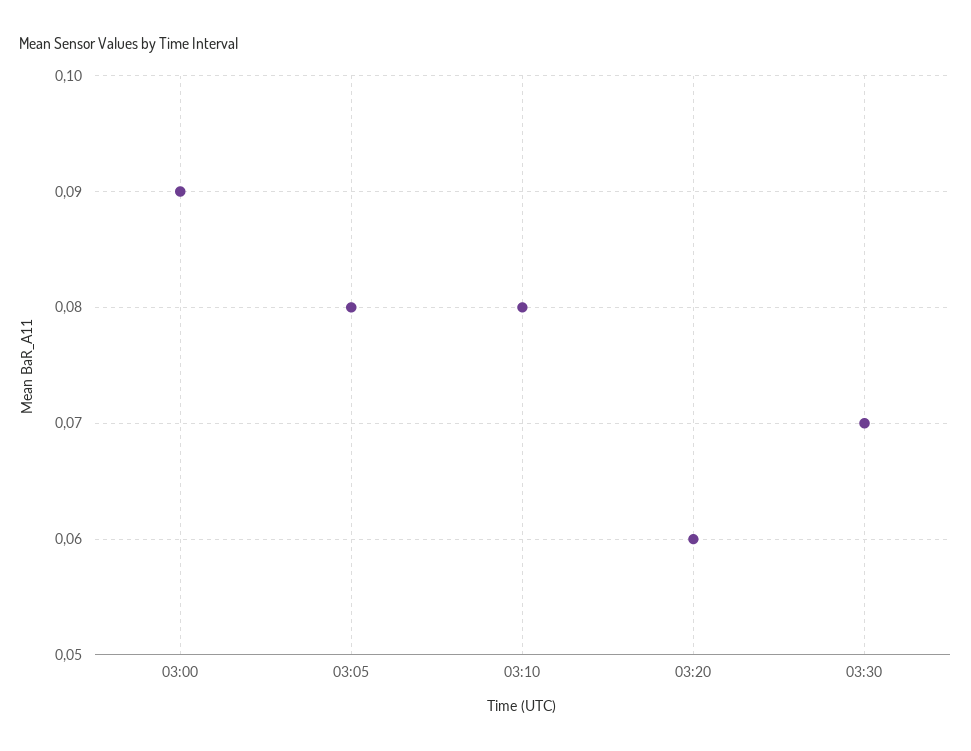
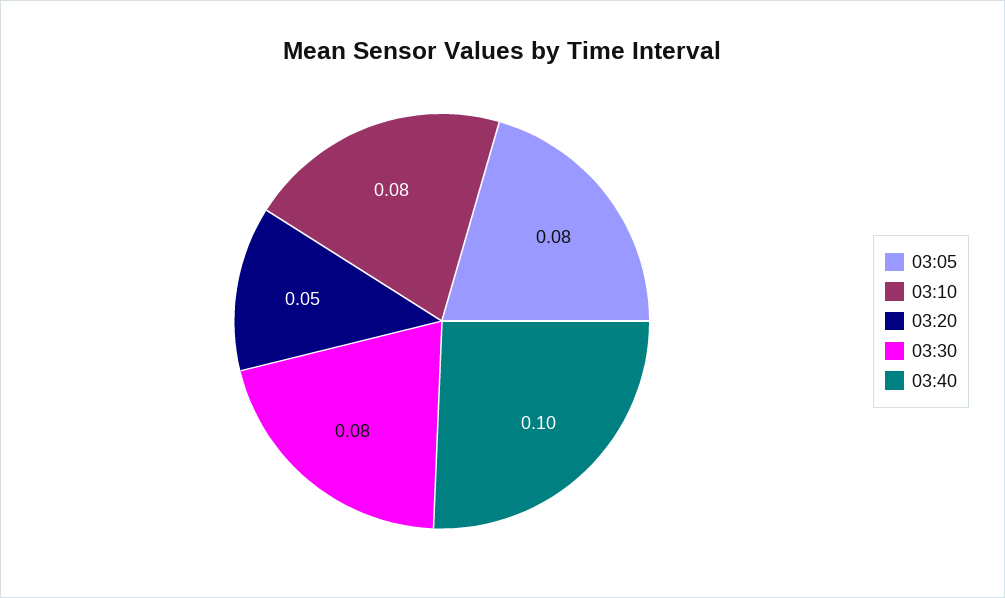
03:00: 0.09 -> none
03:20: 0.06 -> 0.05
03:30: 0.07 -> 0.08
03:40: none -> 0.1

